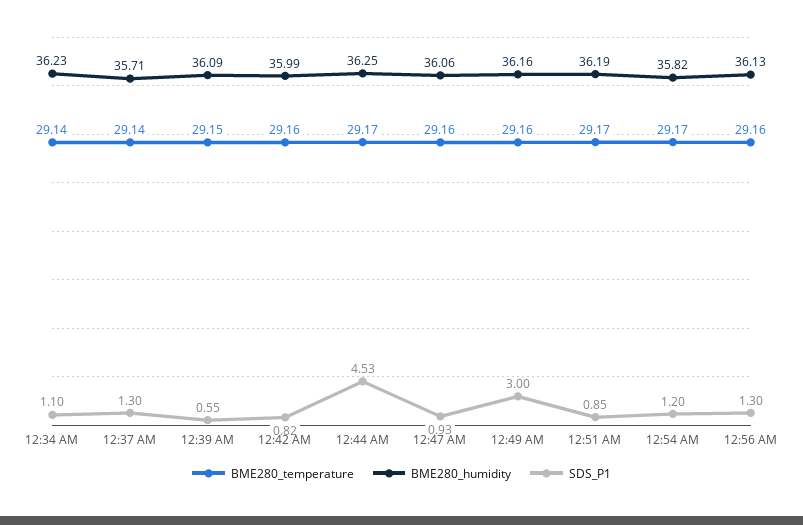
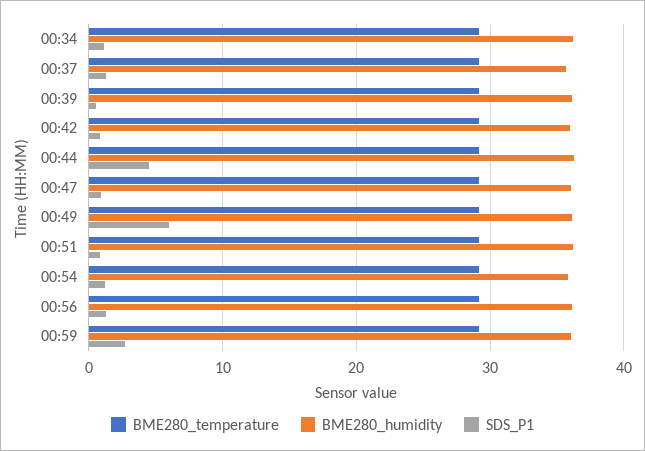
SDS_P1, 12:49 AM: 3 -> 6
BME280_temperature, 00:59: none -> 29
BME280_humidity, 00:59: none -> 36
SDS_P1, 00:59: none -> 3

